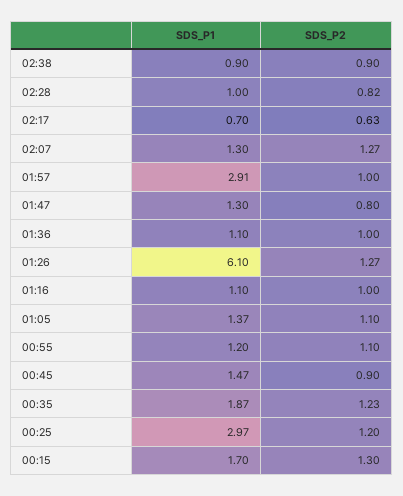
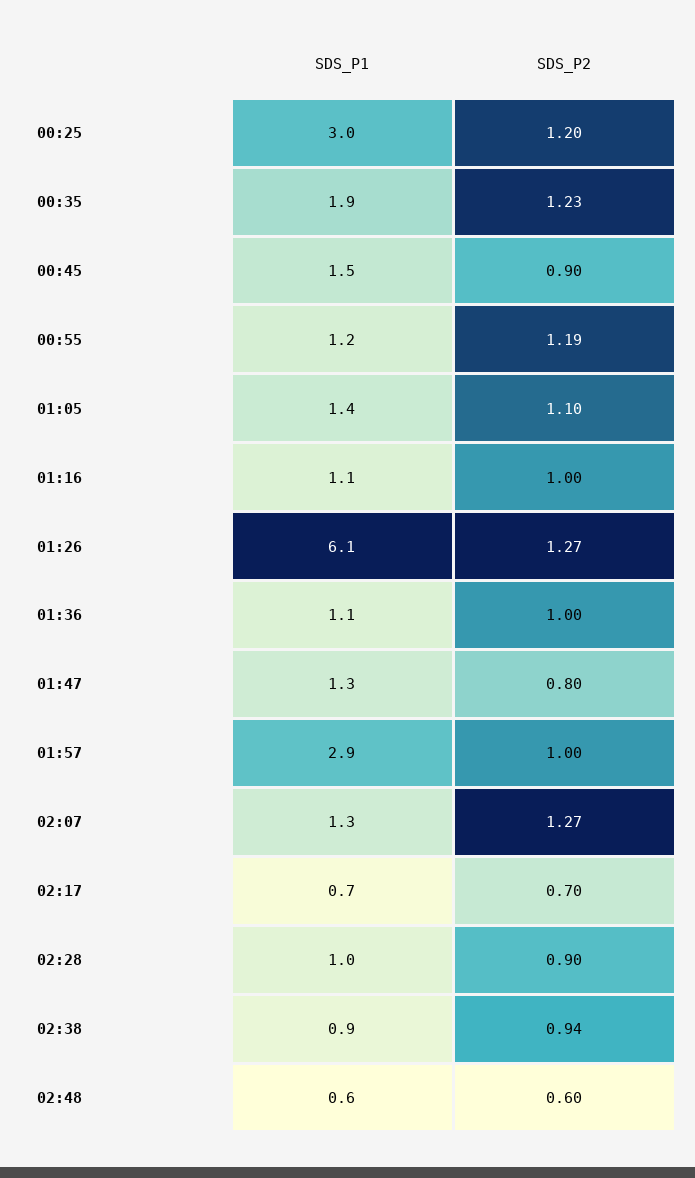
SDS_P2, 02:38: 0.9 -> 0.94
SDS_P2, 02:28: 0.82 -> 0.9
SDS_P2, 02:17: 0.63 -> 0.7
SDS_P2, 00:55: 1.1 -> 1.19
SDS_P1, 00:15: 1.7 -> none
SDS_P2, 00:15: 1.3 -> none
SDS_P1, 02:48: none -> 0.6
SDS_P2, 02:48: none -> 0.6

